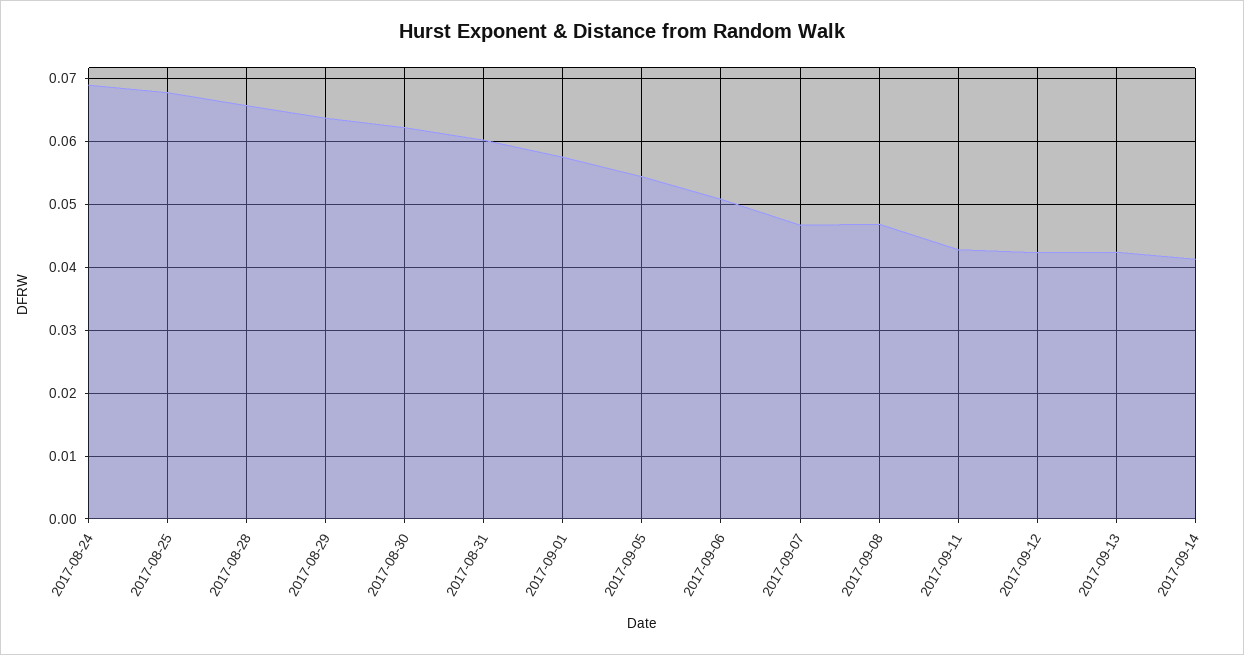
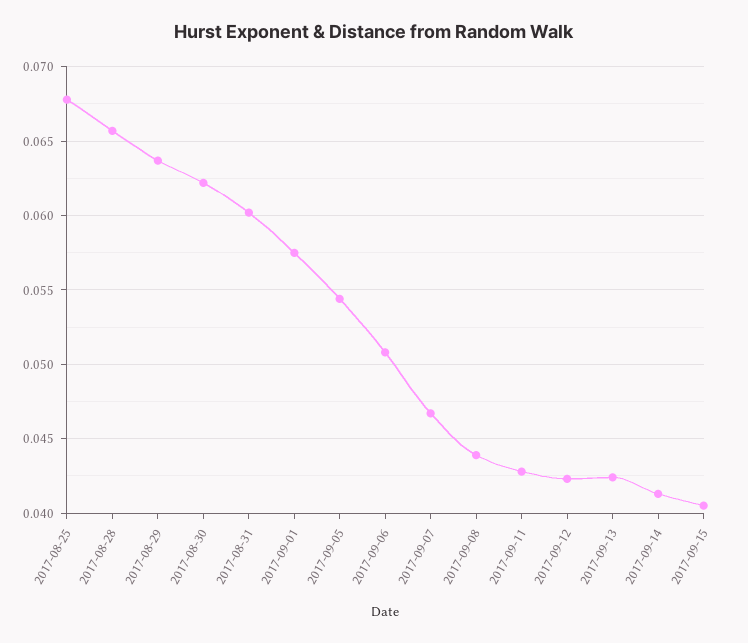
2017-08-24: 0.069 -> none
2017-09-08: 0.047 -> 0.044
2017-09-15: none -> 0.0405

